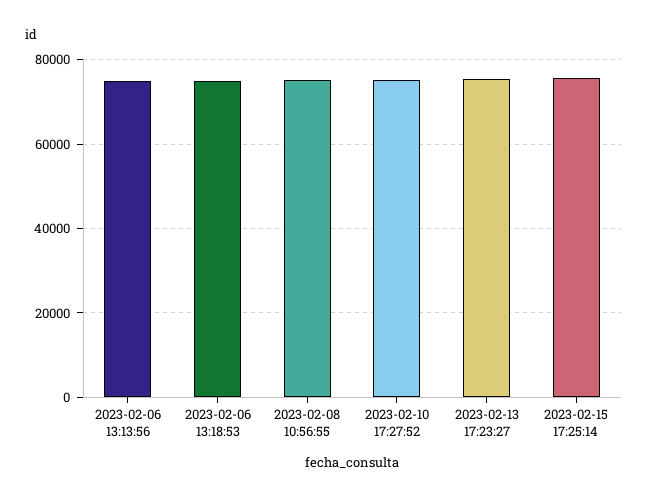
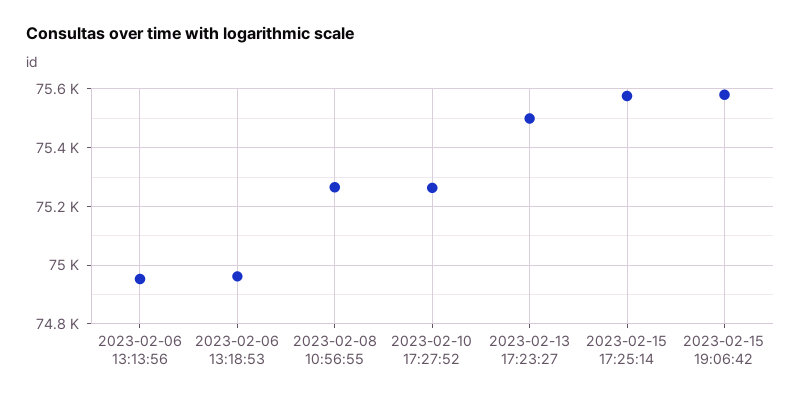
2023-02-15 19:06:42: none -> 75575

